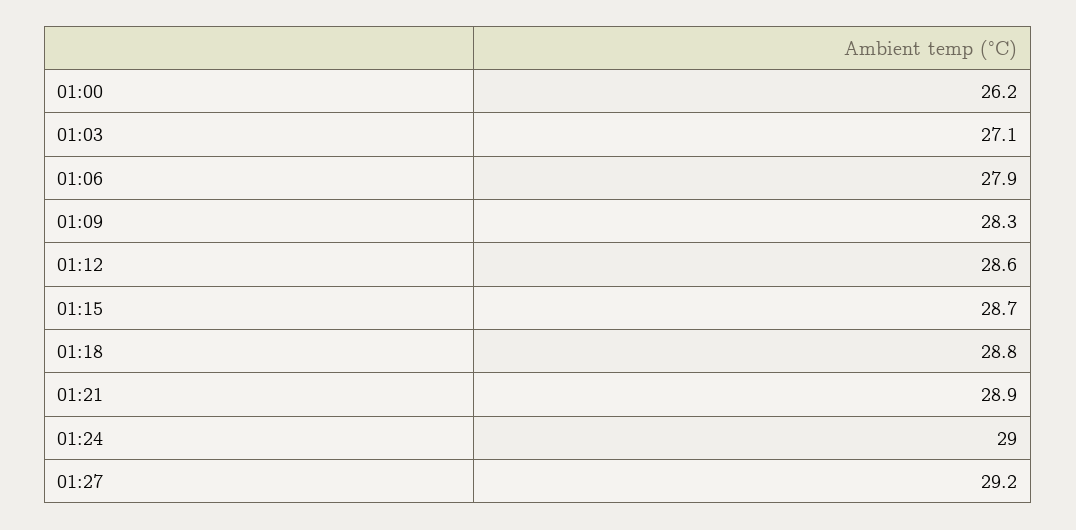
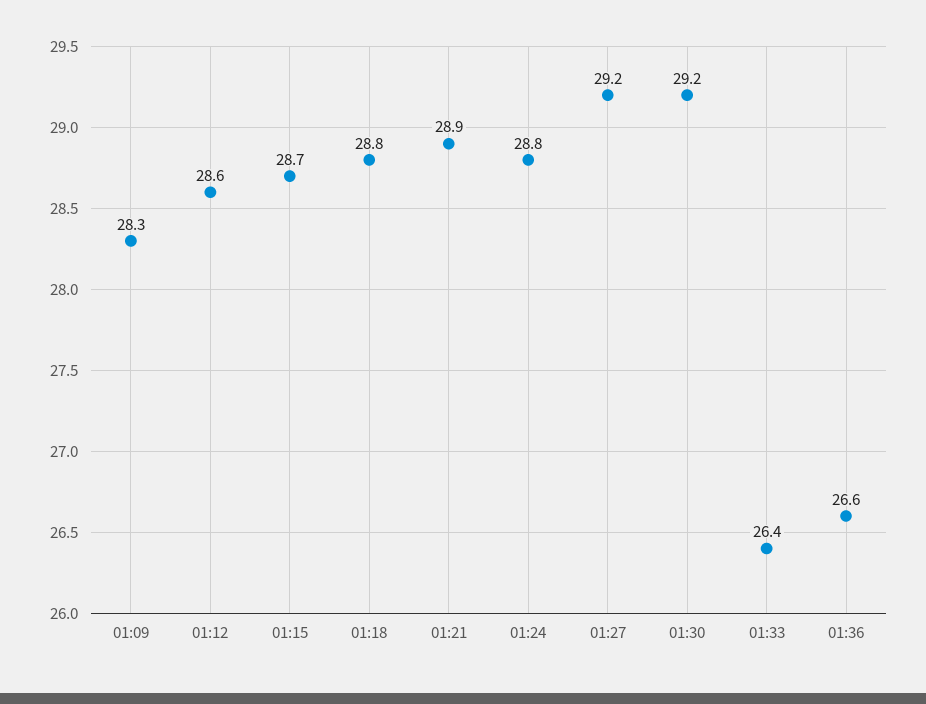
01:00: 26.2 -> none
01:03: 27.1 -> none
01:06: 27.9 -> none
01:24: 29 -> 28.8
01:30: none -> 29.2
01:33: none -> 26.4
01:36: none -> 26.6

